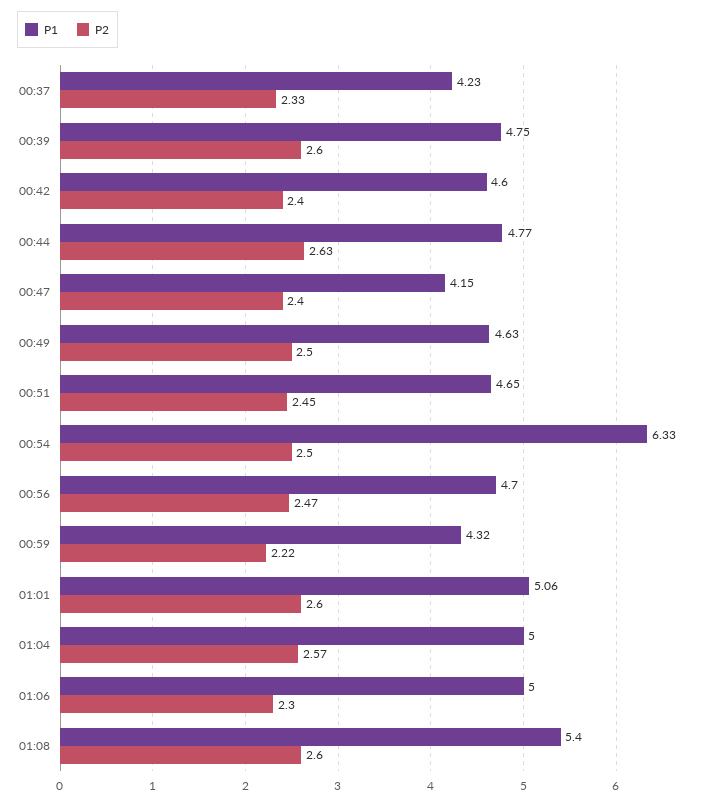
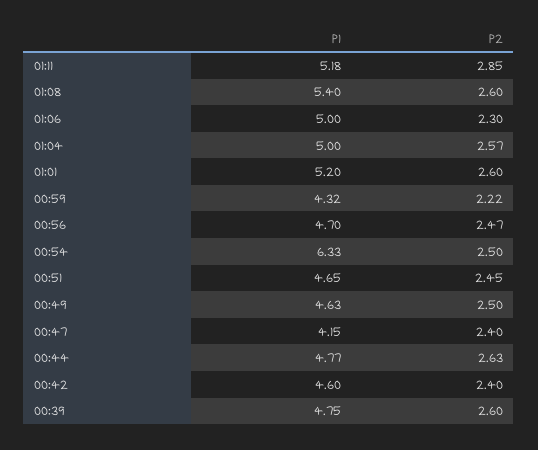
P1, 00:37: 4.23 -> none
P2, 00:37: 2.33 -> none
P1, 01:01: 5.06 -> 5.2
P1, 01:11: none -> 5.18
P2, 01:11: none -> 2.85

